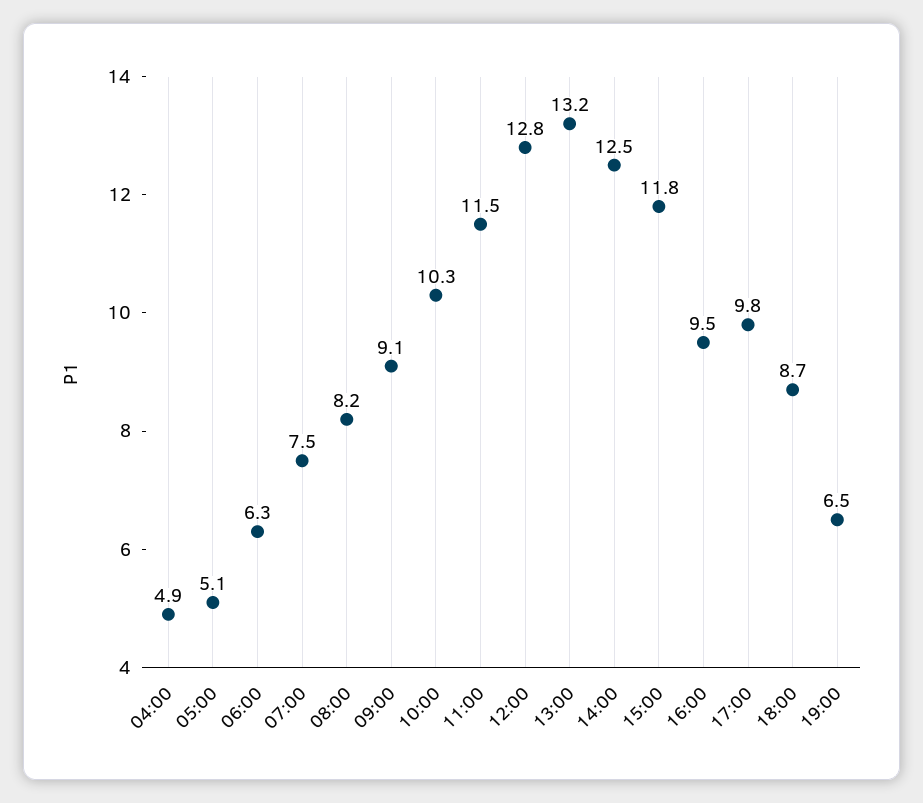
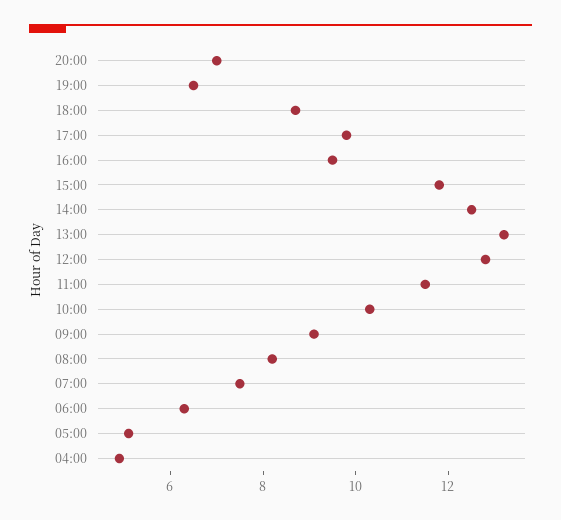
20:00: none -> 7

